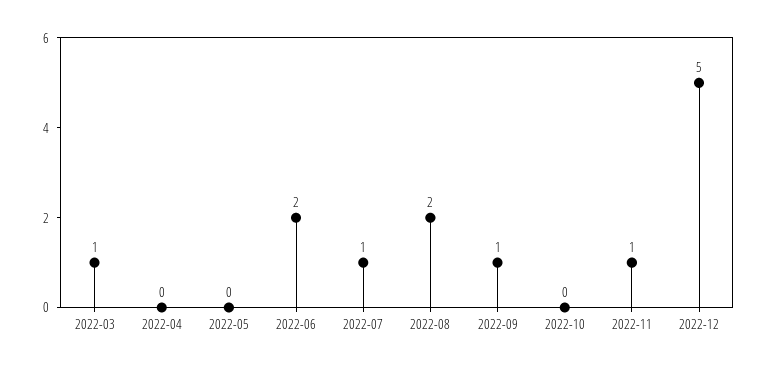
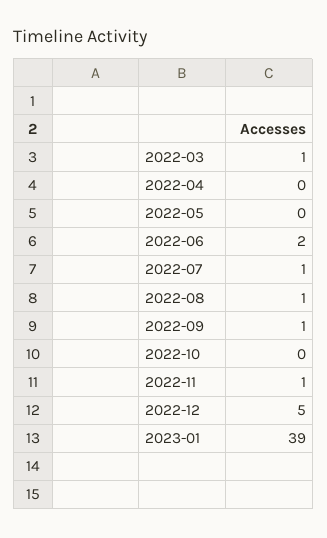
2022-08: 2 -> 1
2023-01: none -> 39

